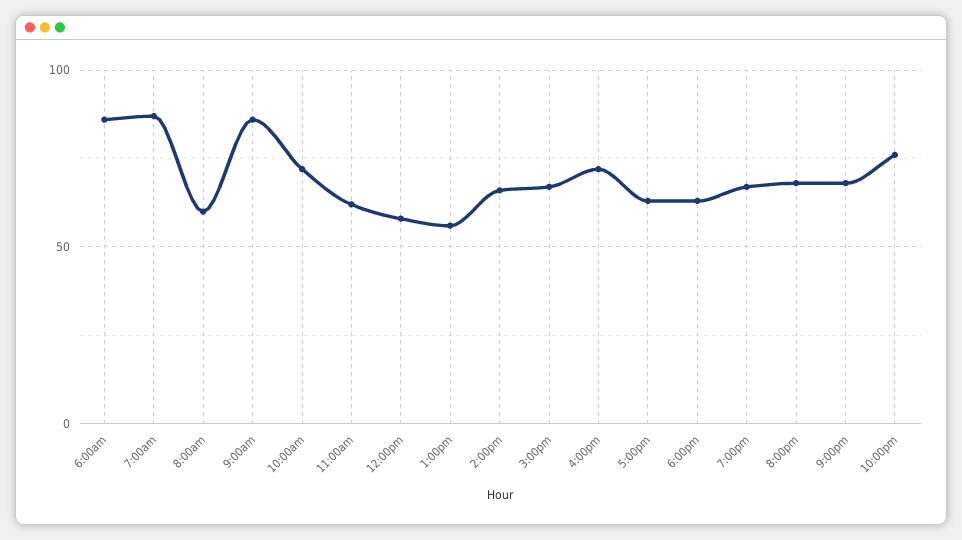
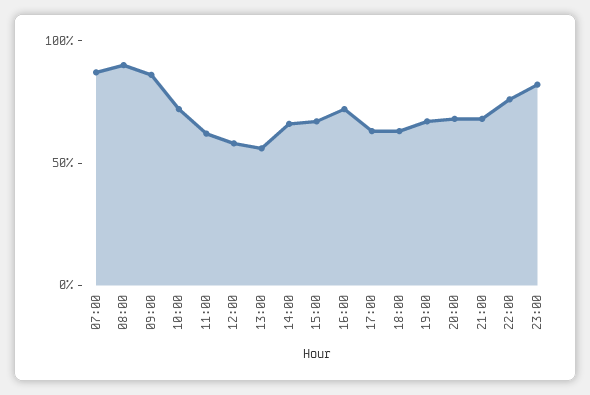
6:00am: 85 -> none
8:00am: 60 -> 90
23:00: none -> 80

